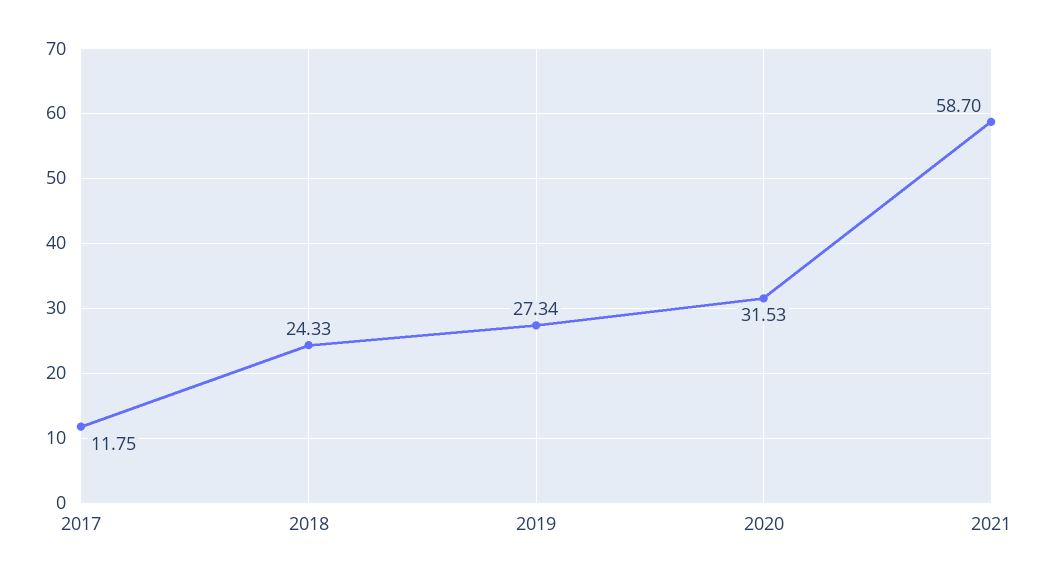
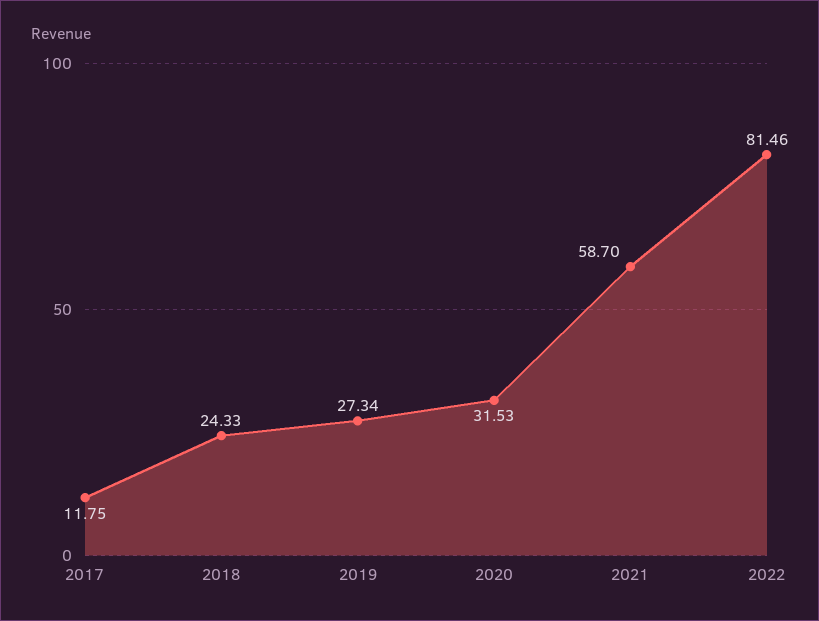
2022: none -> 81.46

